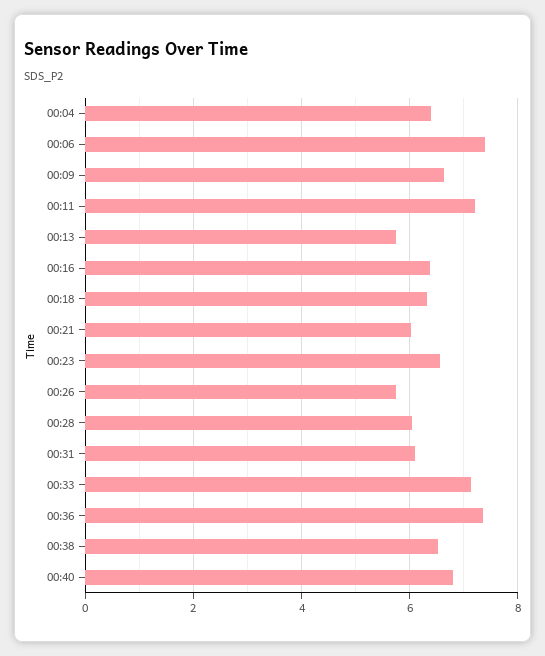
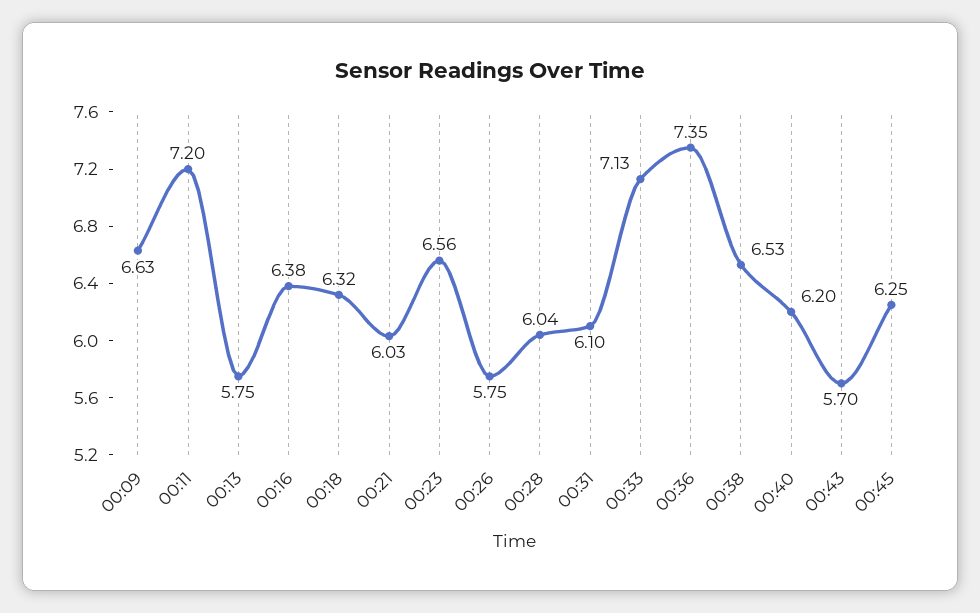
00:04: 6.4 -> none
00:06: 7.4 -> none
00:40: 6.8 -> 6.2
00:43: none -> 5.7
00:45: none -> 6.25

